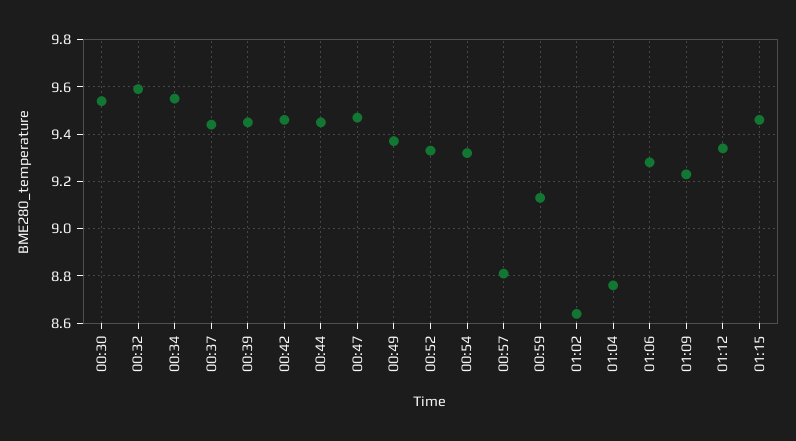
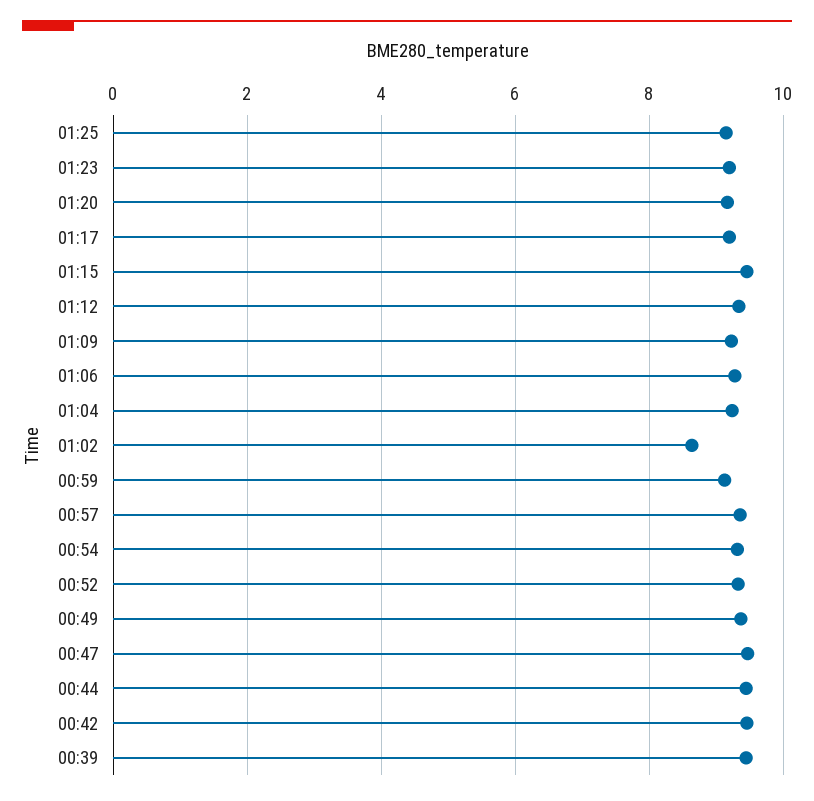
00:30: 9.55 -> none
00:32: 9.6 -> none
00:34: 9.55 -> none
00:37: 9.45 -> none
00:57: 8.8 -> 9.4
01:04: 8.75 -> 9.2
01:25: none -> 9.2
01:23: none -> 9.2
01:20: none -> 9.2
01:17: none -> 9.2

